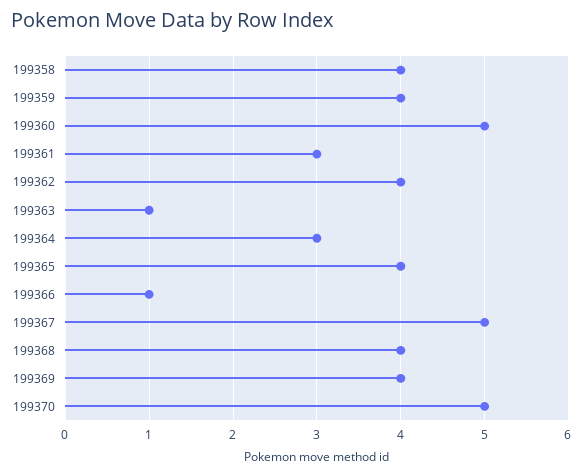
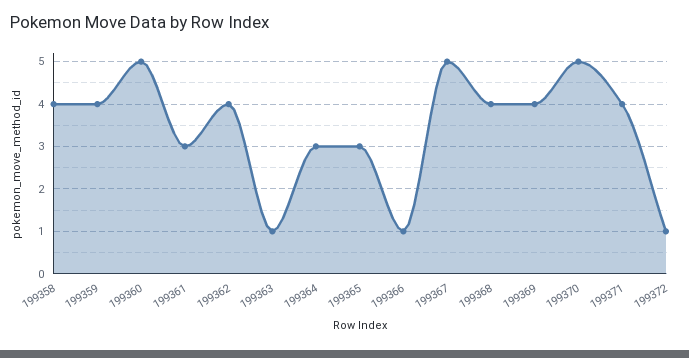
199365: 4 -> 3
199371: none -> 4
199372: none -> 1

